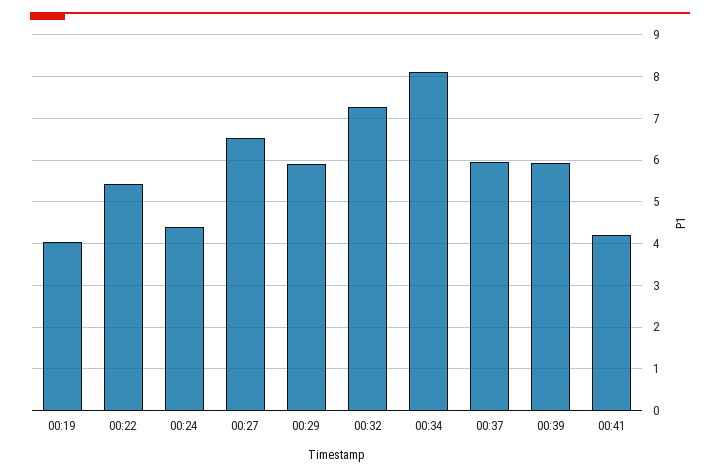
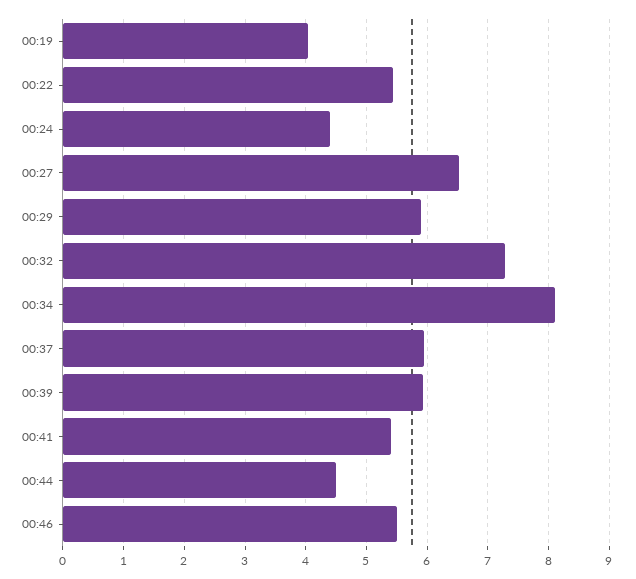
00:41: 4.2 -> 5.4
00:44: none -> 4.5
00:46: none -> 5.5

